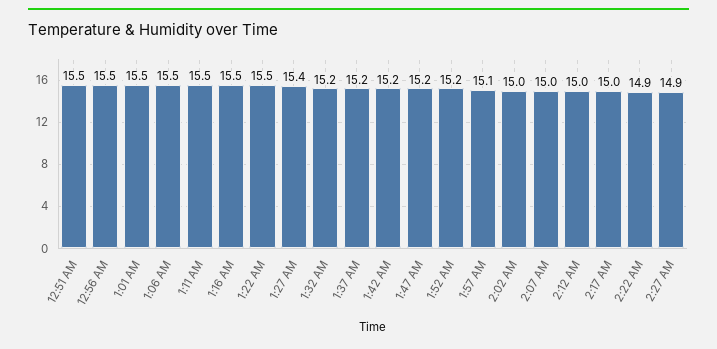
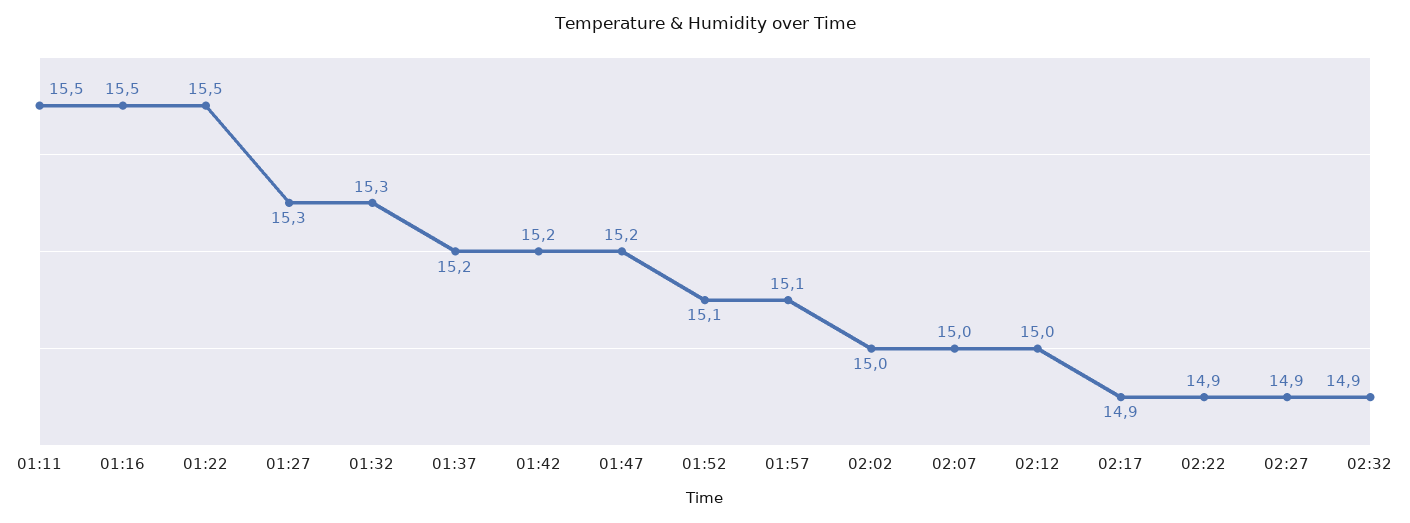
12:51 AM: 15.5 -> none
12:56 AM: 15.5 -> none
1:01 AM: 15.5 -> none
1:06 AM: 15.5 -> none
1:27 AM: 15.4 -> 15.3
1:32 AM: 15.2 -> 15.3
1:52 AM: 15.2 -> 15.1
2:17 AM: 15 -> 14.9
02:32: none -> 14.9

